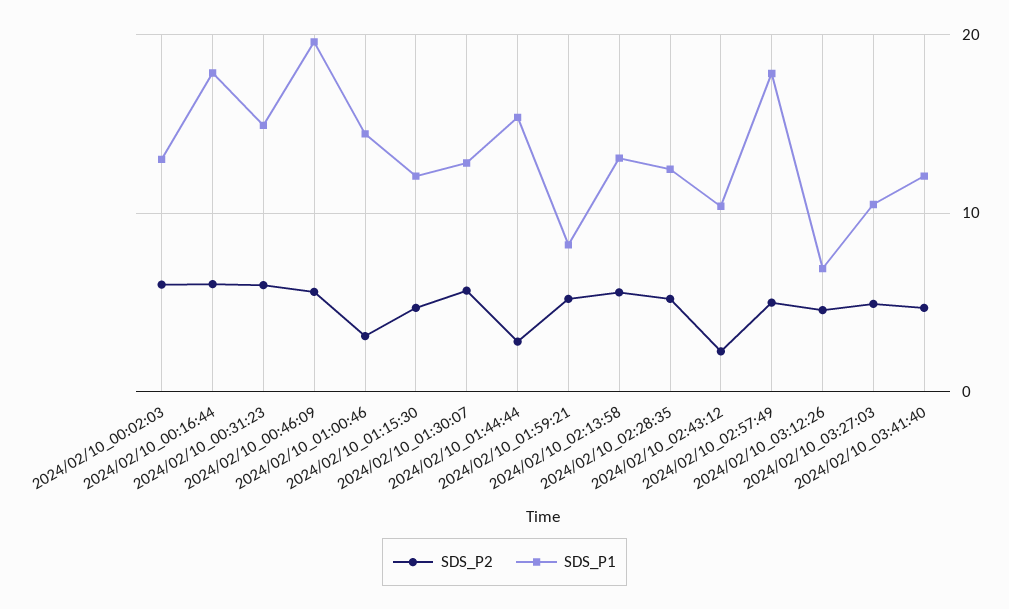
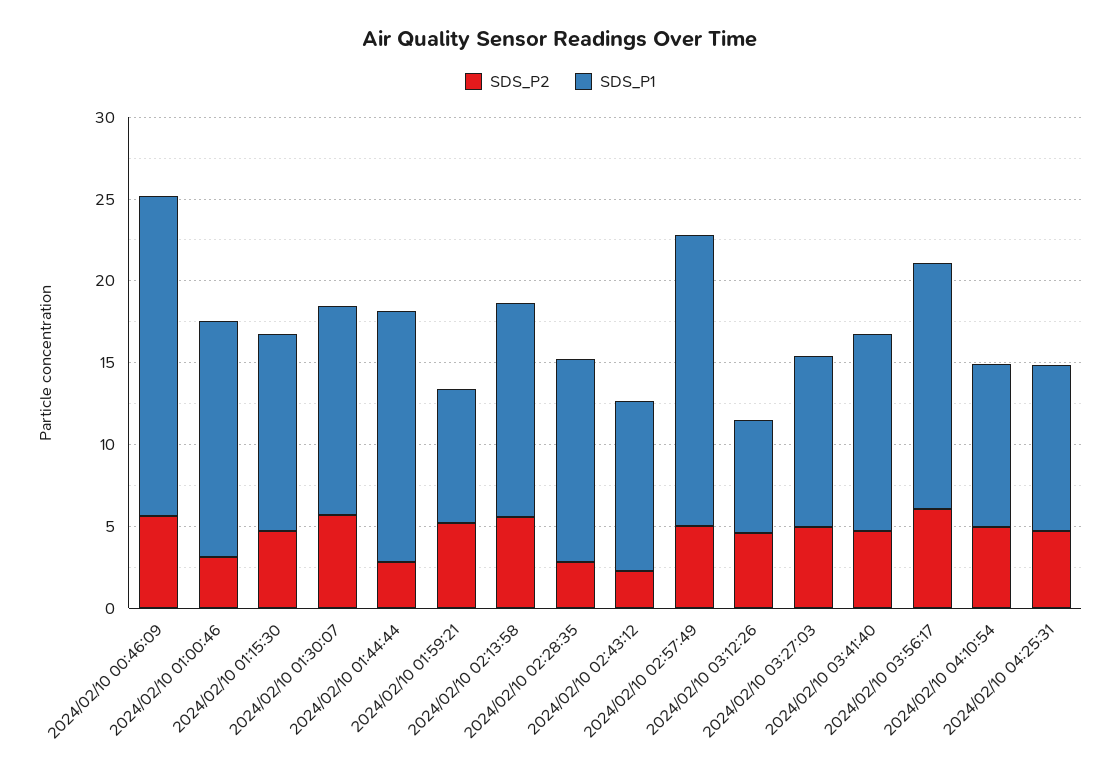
SDS_P2, 2024/02/10_00:02:03: 6 -> none
SDS_P1, 2024/02/10_00:02:03: 13 -> none
SDS_P2, 2024/02/10_00:16:44: 6 -> none
SDS_P1, 2024/02/10_00:16:44: 18 -> none
SDS_P2, 2024/02/10_00:31:23: 6 -> none
SDS_P1, 2024/02/10_00:31:23: 15 -> none
SDS_P2, 2024/02/10_02:28:35: 5 -> 3
SDS_P2, 2024/02/10 03:56:17: none -> 6
SDS_P1, 2024/02/10 03:56:17: none -> 15
SDS_P2, 2024/02/10 04:10:54: none -> 5
SDS_P1, 2024/02/10 04:10:54: none -> 10
SDS_P2, 2024/02/10 04:25:31: none -> 5
SDS_P1, 2024/02/10 04:25:31: none -> 10

